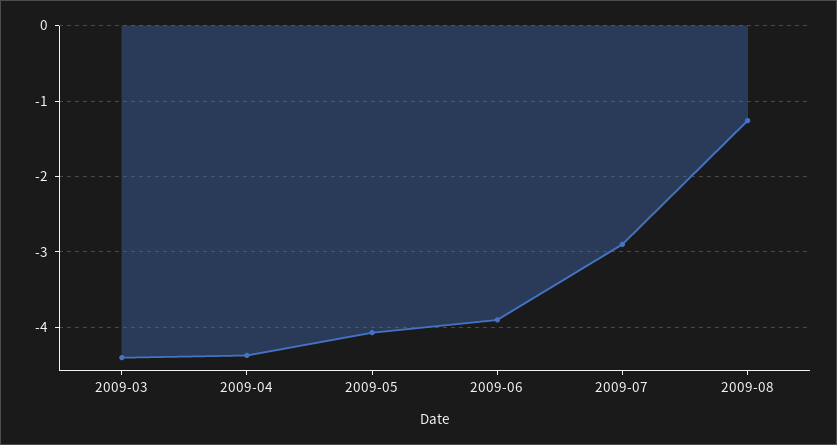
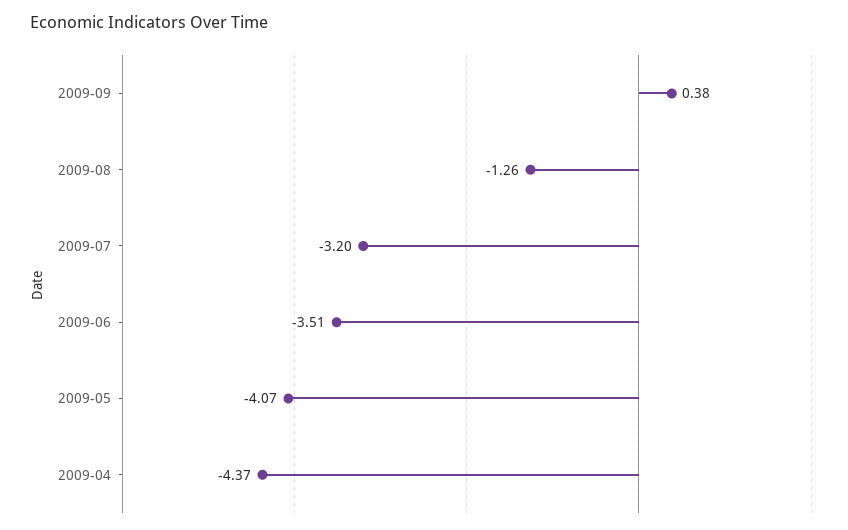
2009-03: -4.4 -> none
2009-06: -3.9 -> -3.51
2009-07: -2.9 -> -3.2
2009-09: none -> 0.38

